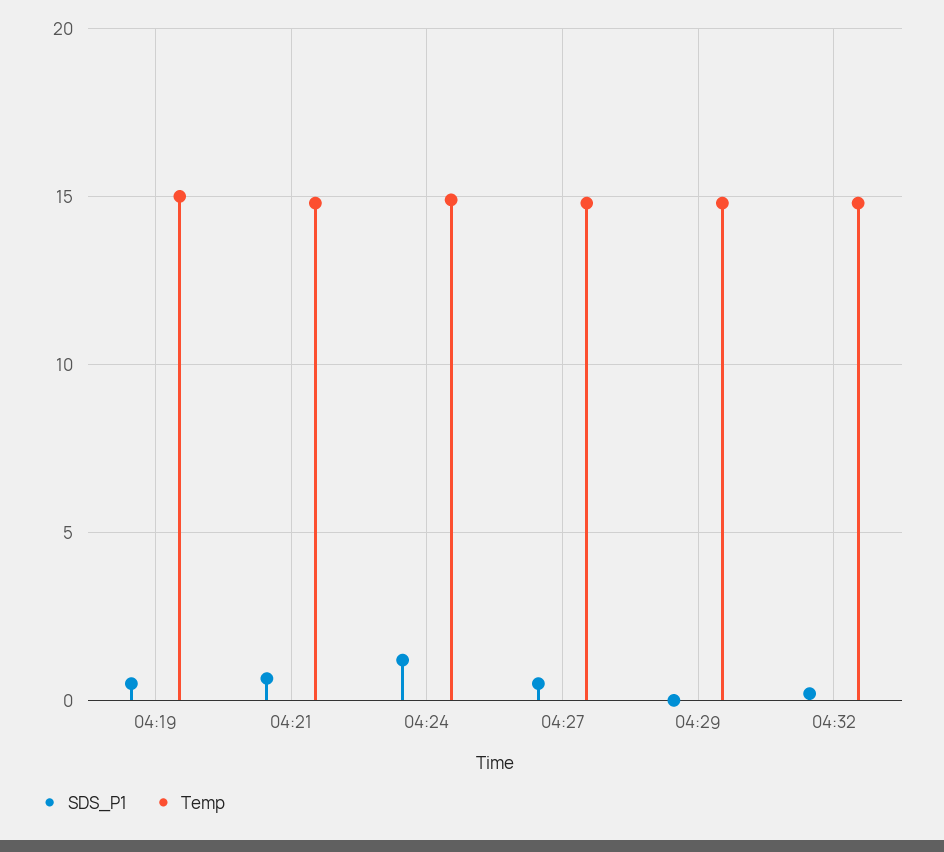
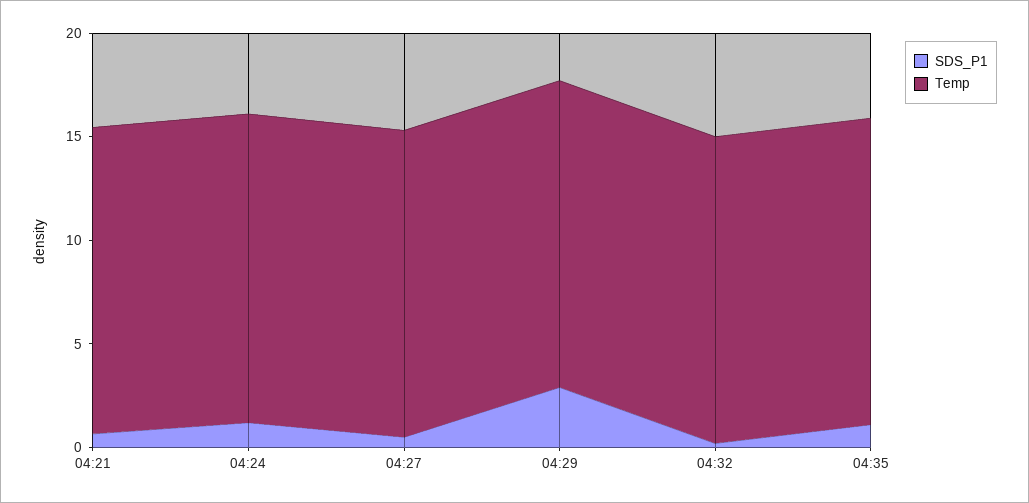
SDS_P1, 04:19: 0.5 -> none
Temp, 04:19: 15 -> none
SDS_P1, 04:29: 0 -> 3
SDS_P1, 04:35: none -> 1
Temp, 04:35: none -> 15

